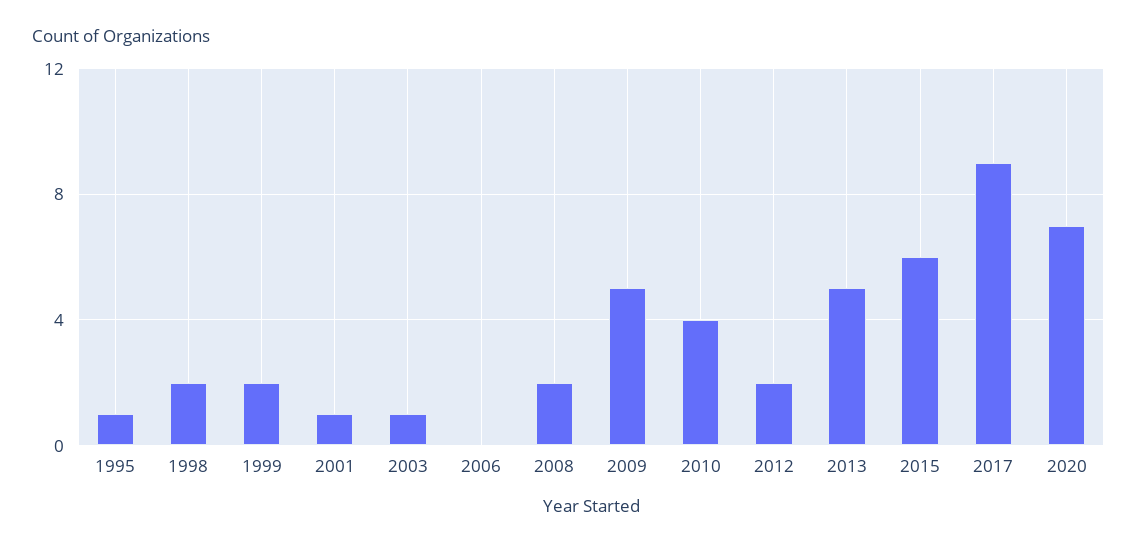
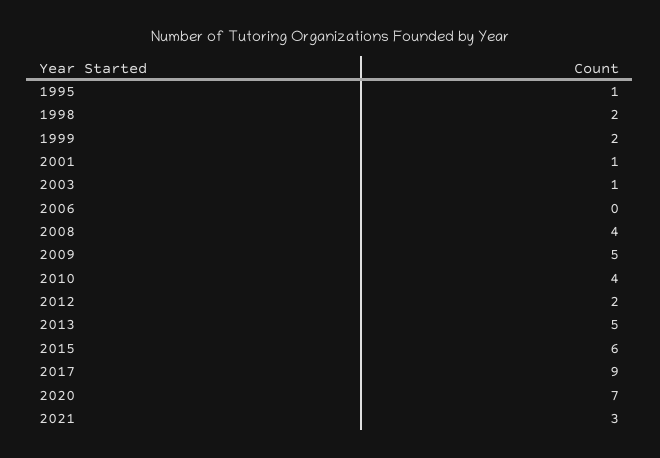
2008: 2 -> 4
2021: none -> 3

